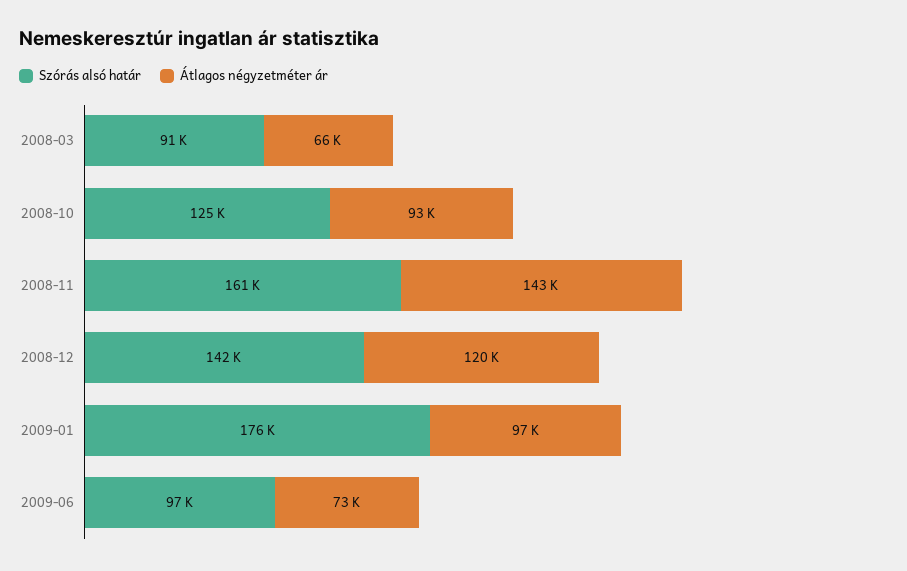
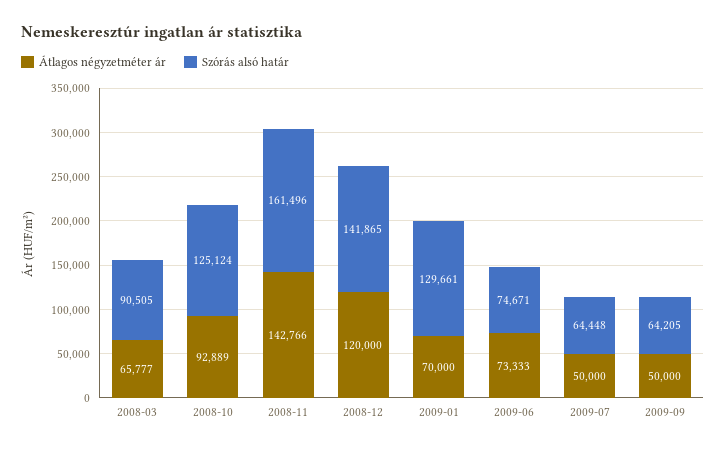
Szórás alsó határ, 2009-01: 176000 -> 129661
Átlagos négyzetméter ár, 2009-01: 97000 -> 70000
Szórás alsó határ, 2009-06: 97000 -> 74671
Átlagos négyzetméter ár, 2009-07: none -> 50000
Szórás alsó határ, 2009-07: none -> 64448
Átlagos négyzetméter ár, 2009-09: none -> 50000
Szórás alsó határ, 2009-09: none -> 64205

